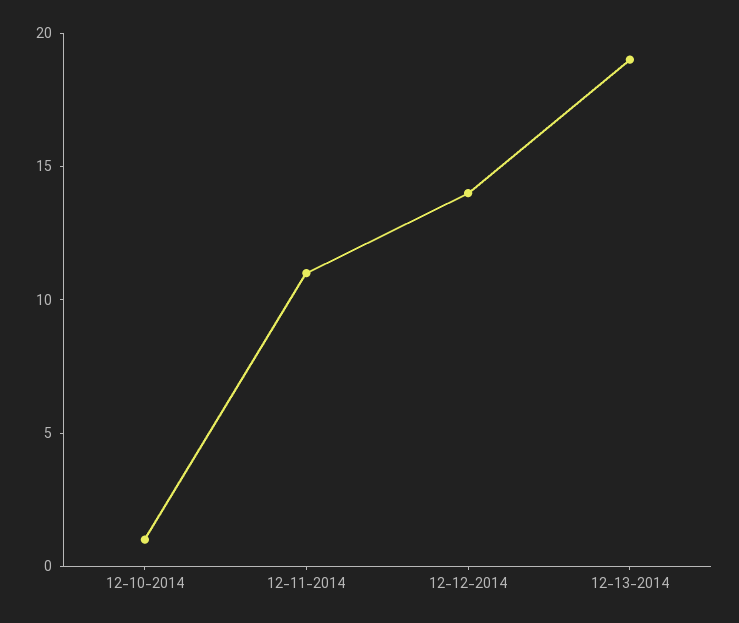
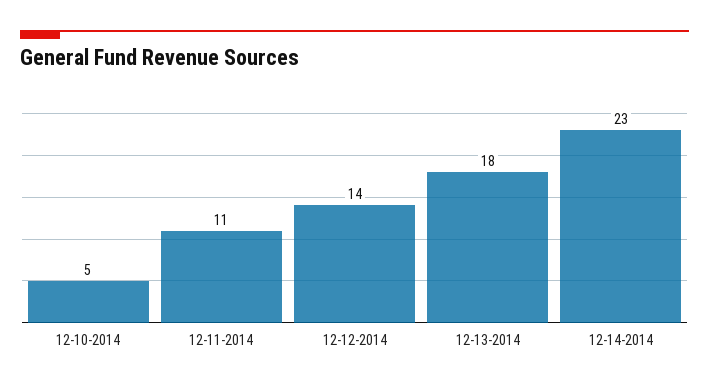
12-10-2014: 1 -> 5
12-13-2014: 19 -> 18
12-14-2014: none -> 23

